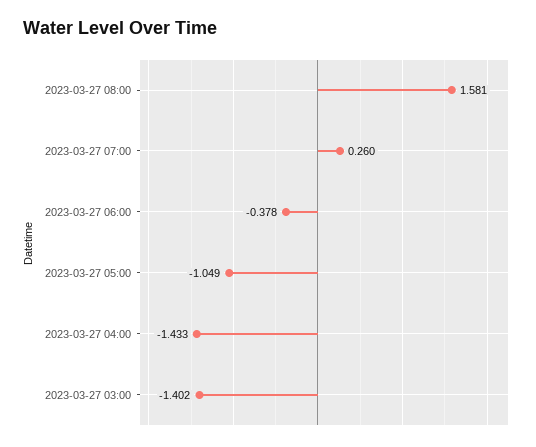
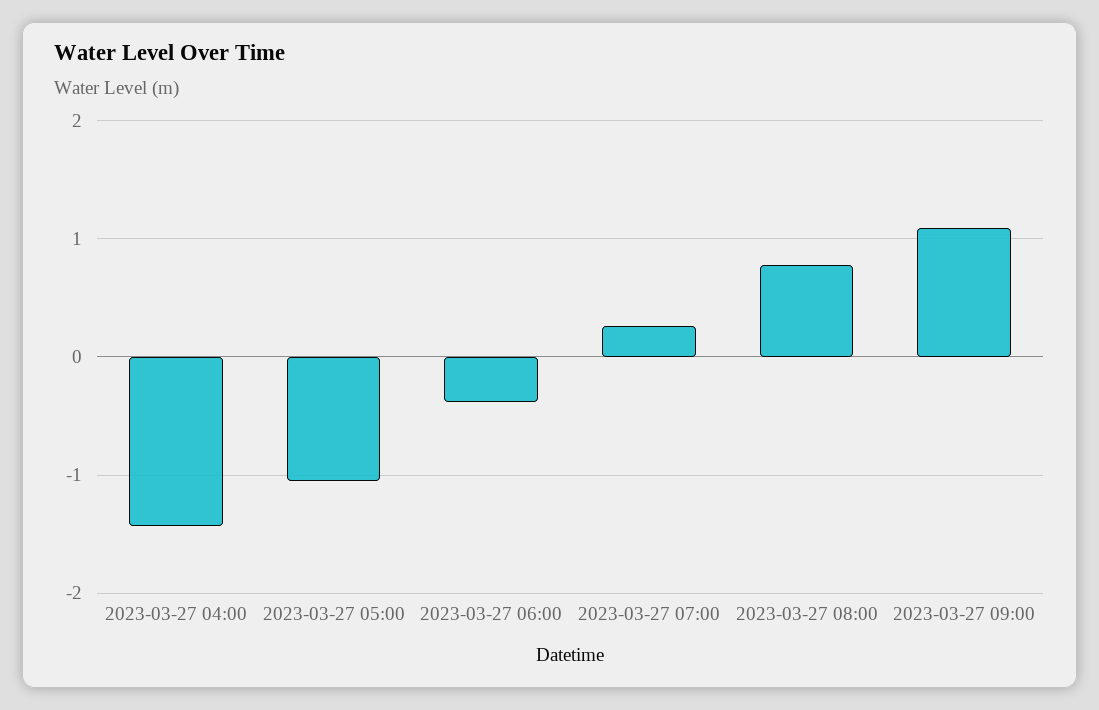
2023-03-27 08:00: 1.581 -> 0.8
2023-03-27 03:00: -1.402 -> none
2023-03-27 09:00: none -> 1.1

